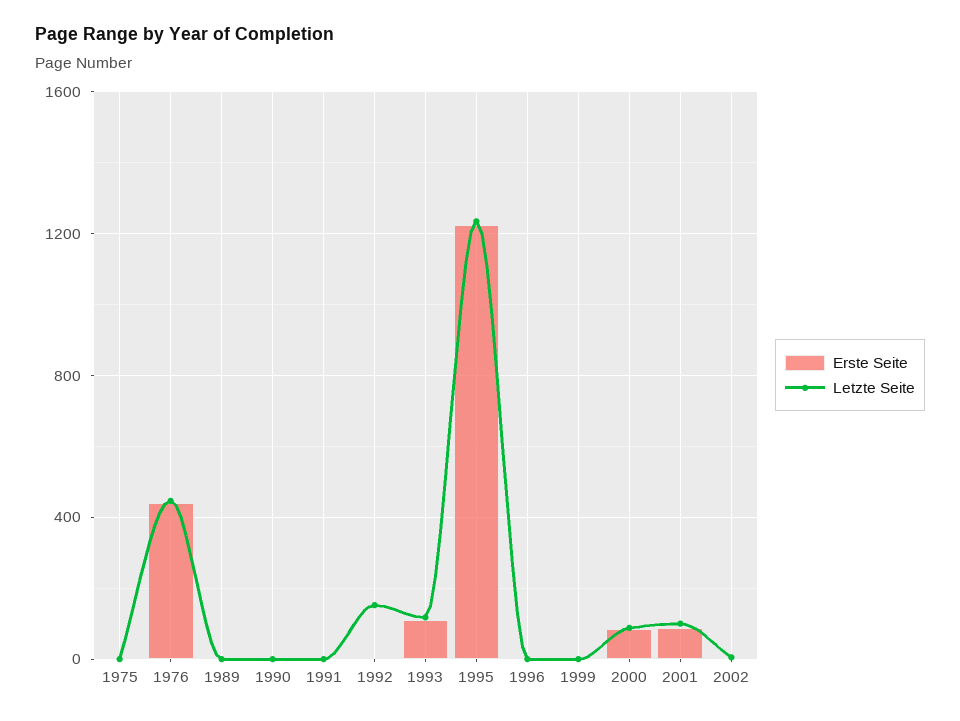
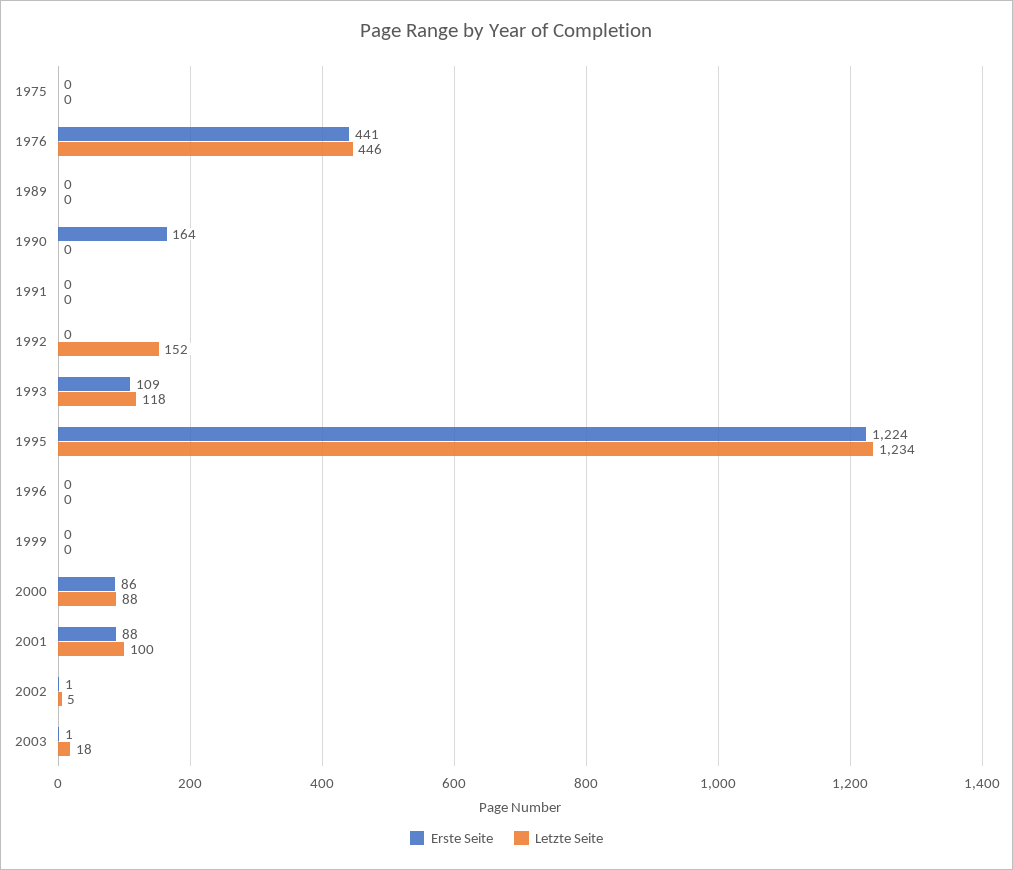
Erste Seite, 1990: 0 -> 164
Erste Seite, 2003: none -> 1
Letzte Seite, 2003: none -> 18

